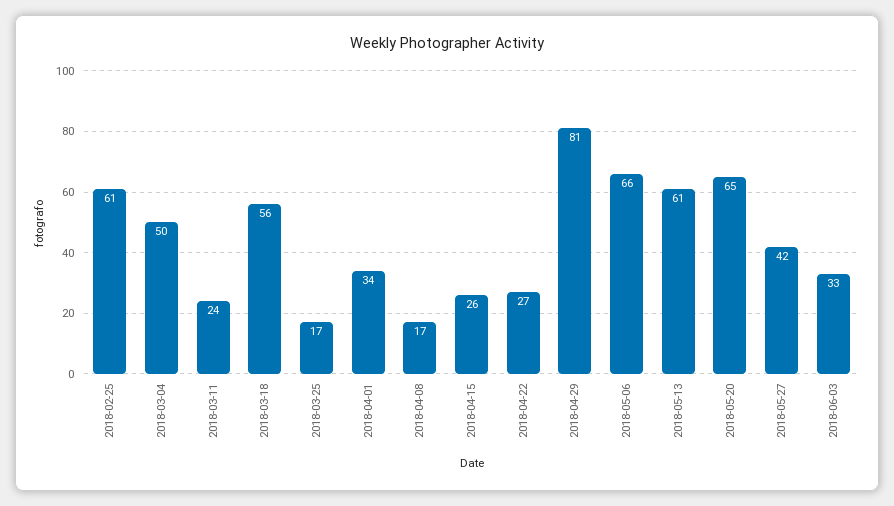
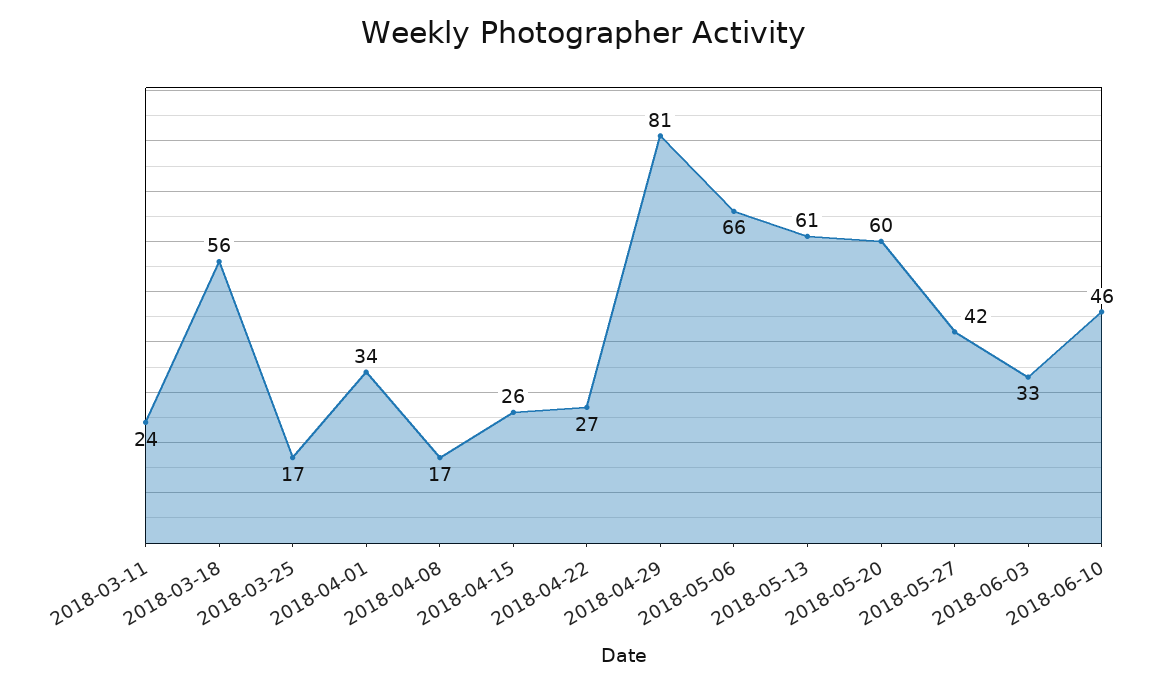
2018-02-25: 61 -> none
2018-03-04: 50 -> none
2018-05-20: 65 -> 60
2018-06-10: none -> 46

